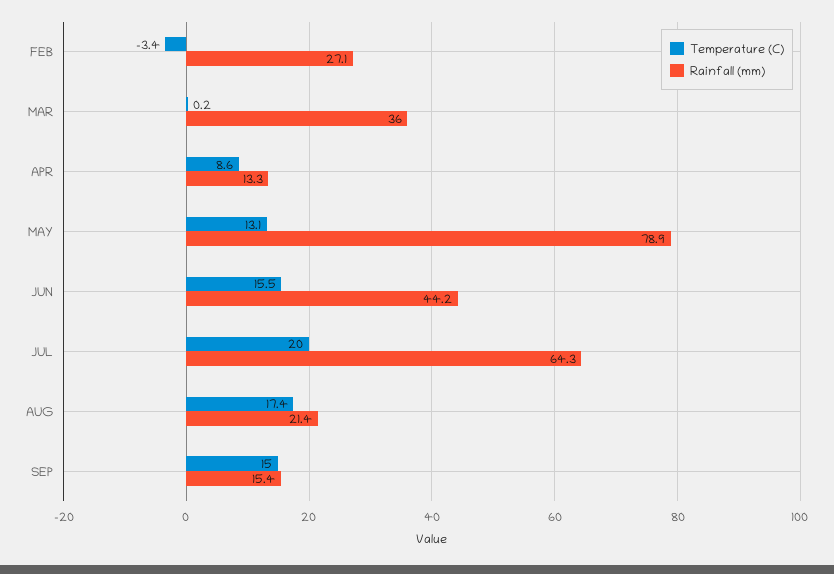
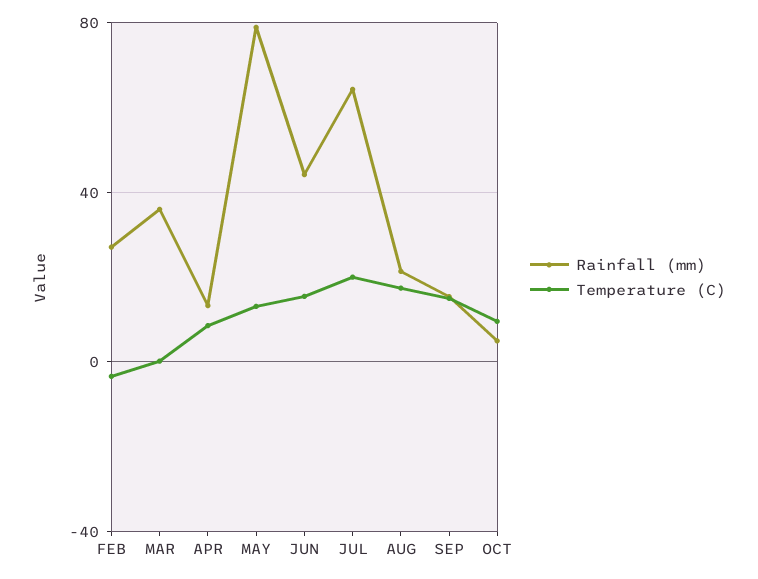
Rainfall (mm), OCT: none -> 5
Temperature (C), OCT: none -> 10

